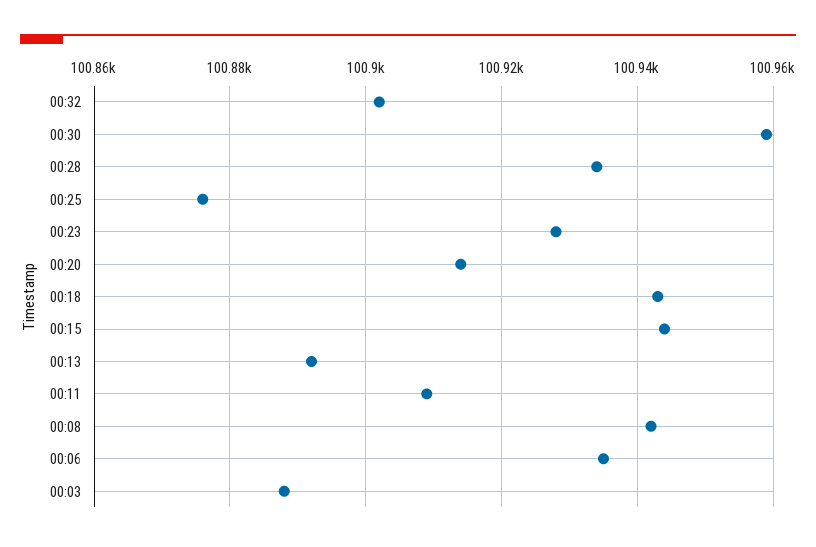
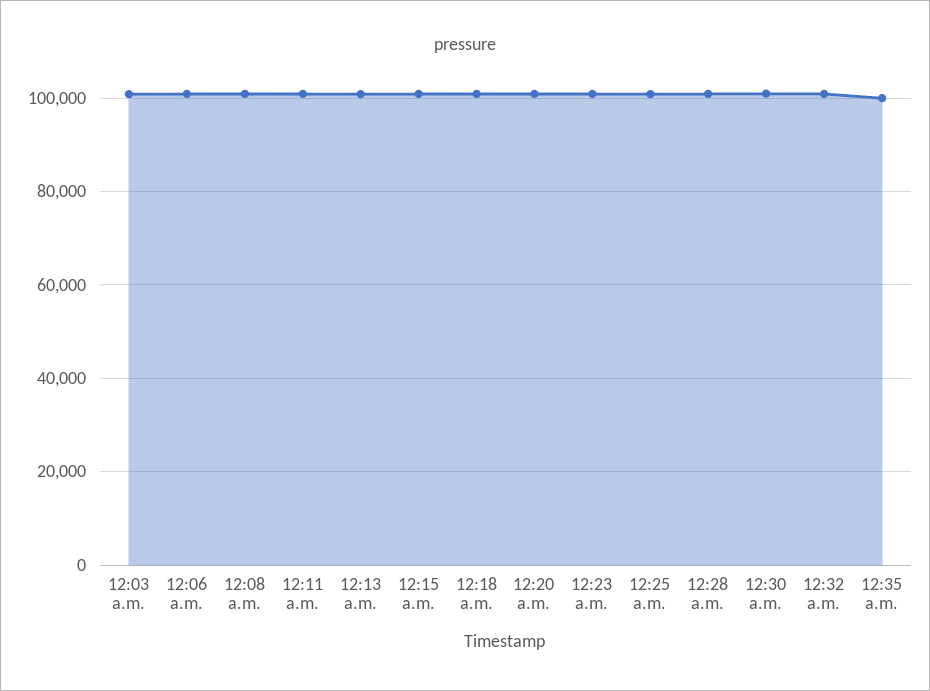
12:35 a.m.: none -> 100000

